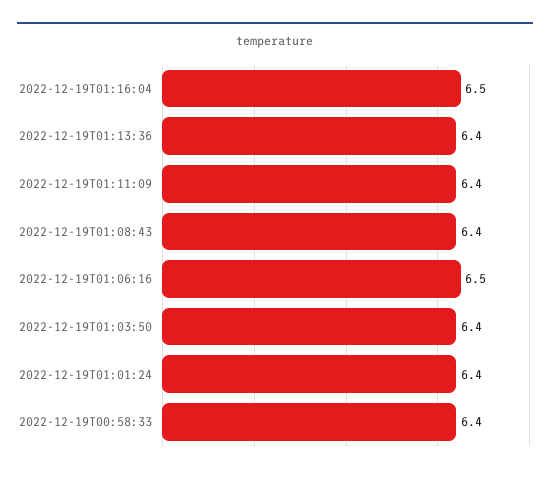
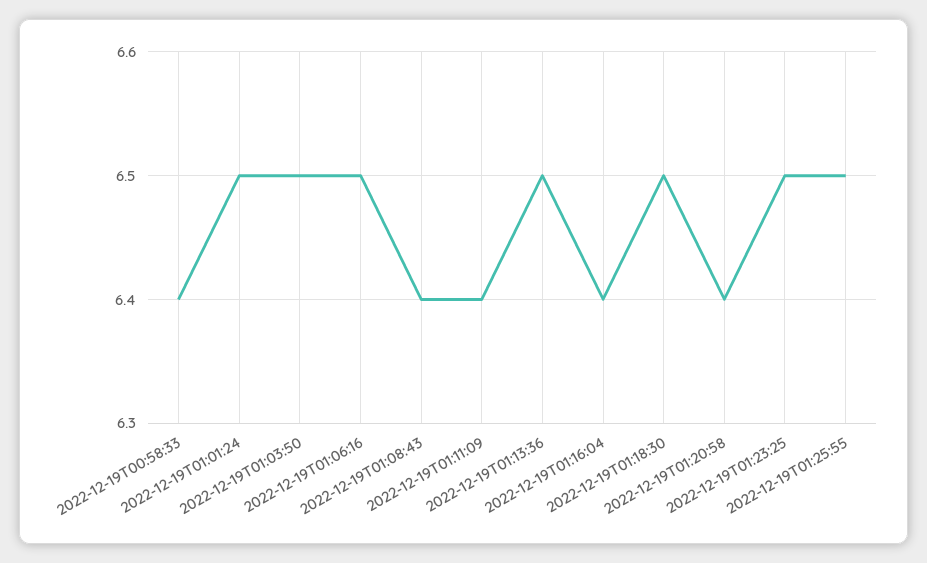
2022-12-19T01:16:04: 6.5 -> 6.4
2022-12-19T01:13:36: 6.4 -> 6.5
2022-12-19T01:03:50: 6.4 -> 6.5
2022-12-19T01:01:24: 6.4 -> 6.5
2022-12-19T01:18:30: none -> 6.5
2022-12-19T01:20:58: none -> 6.4
2022-12-19T01:23:25: none -> 6.5
2022-12-19T01:25:55: none -> 6.5

